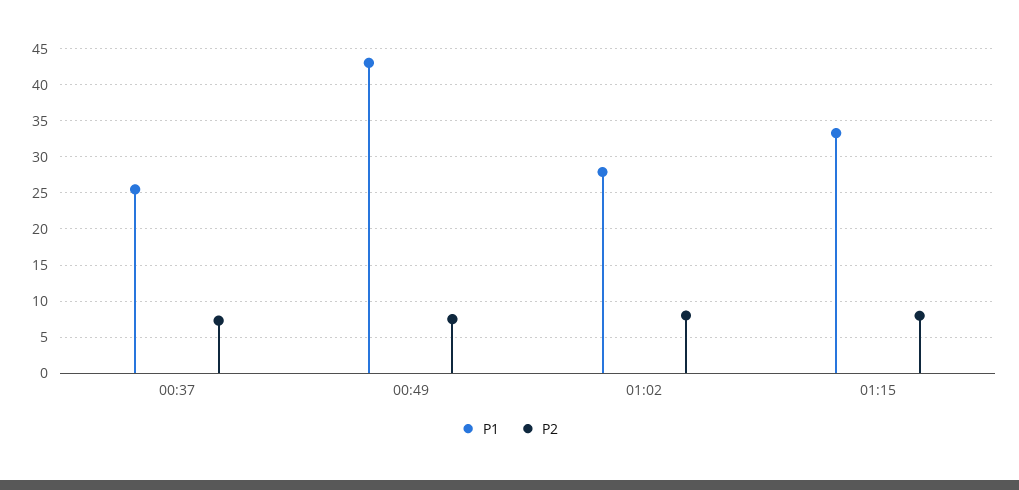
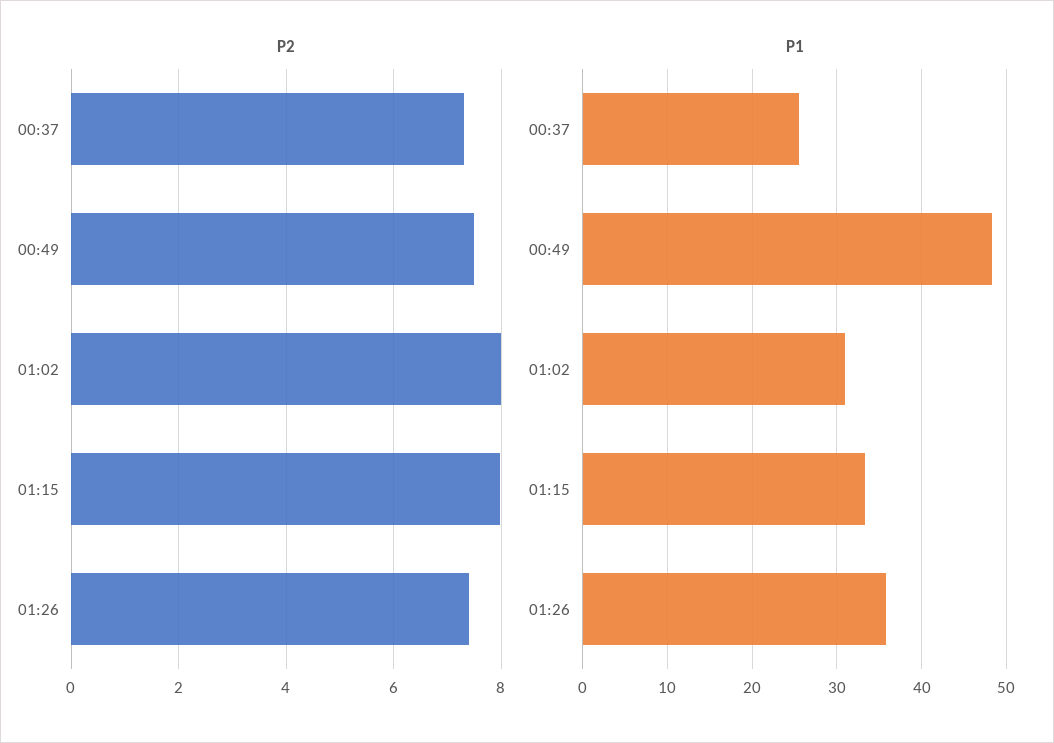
P1, 00:49: 43 -> 48
P1, 01:02: 28 -> 31
P2, 01:26: none -> 7.4
P1, 01:26: none -> 36

